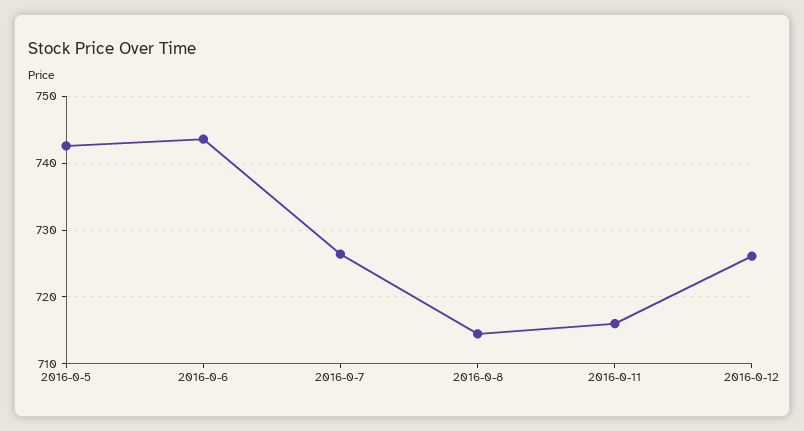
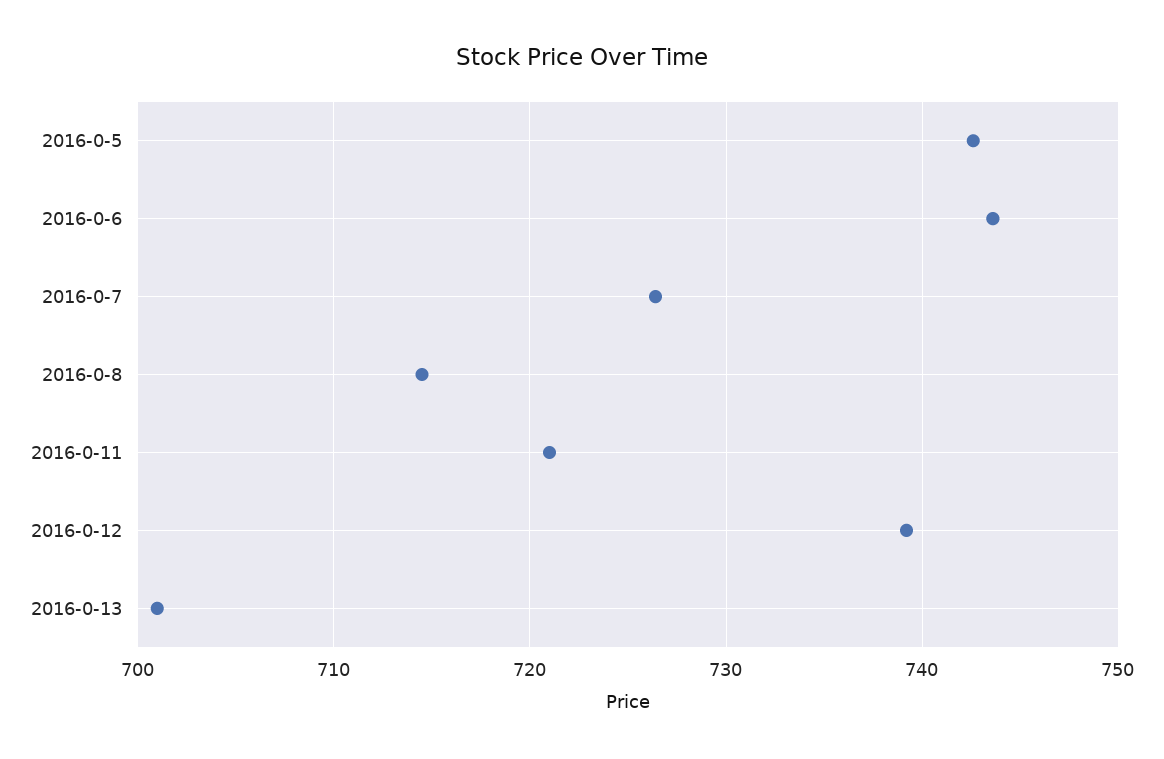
2016-0-11: 716 -> 721
2016-0-12: 726 -> 739
2016-0-13: none -> 701

